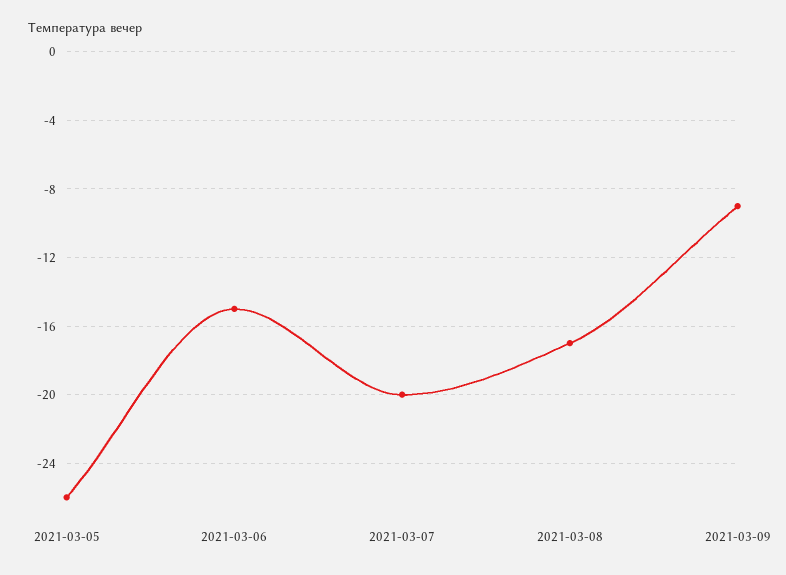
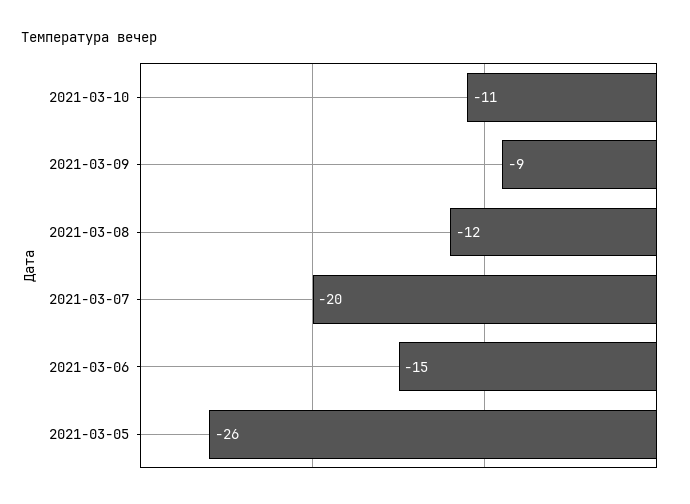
2021-03-08: -17 -> -12
2021-03-10: none -> -11

